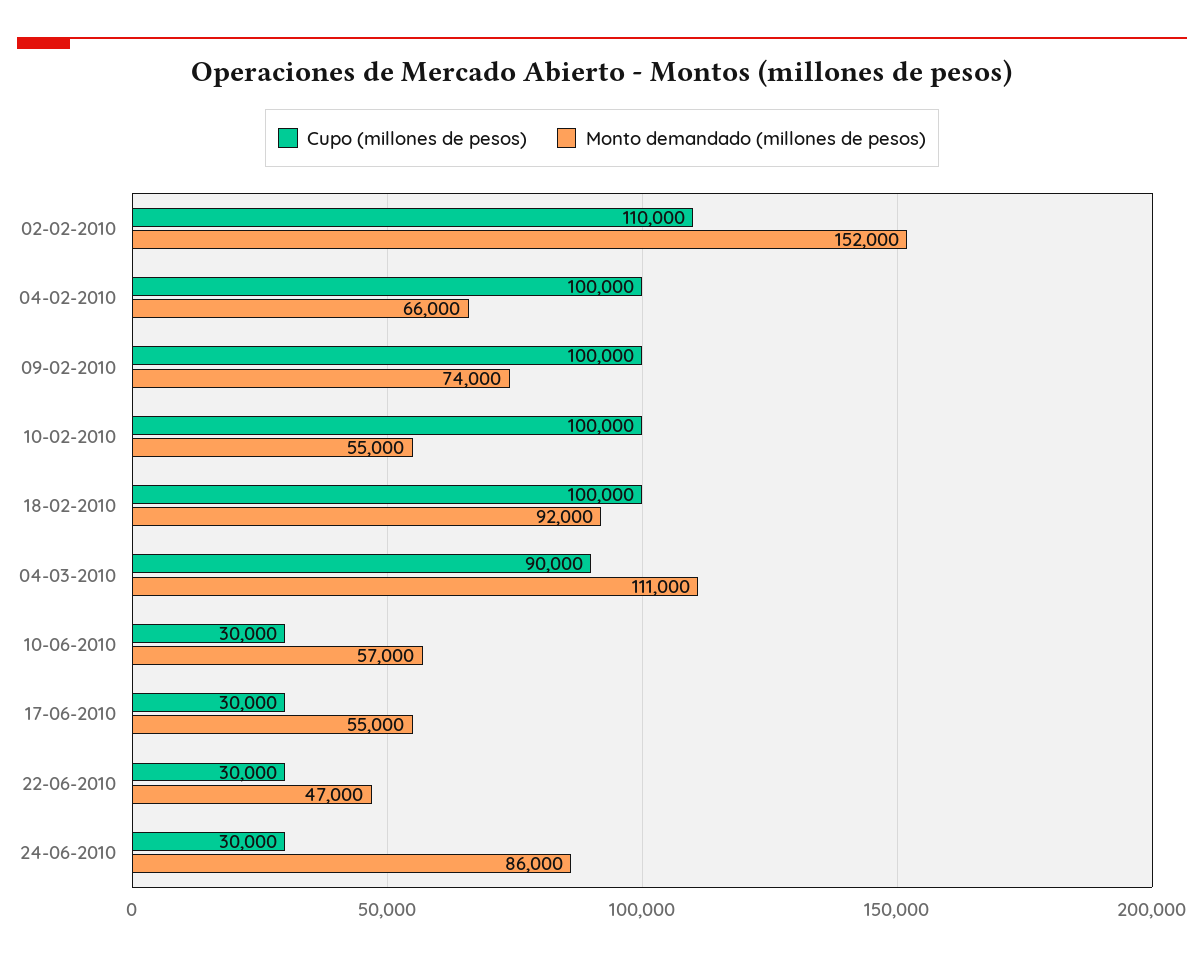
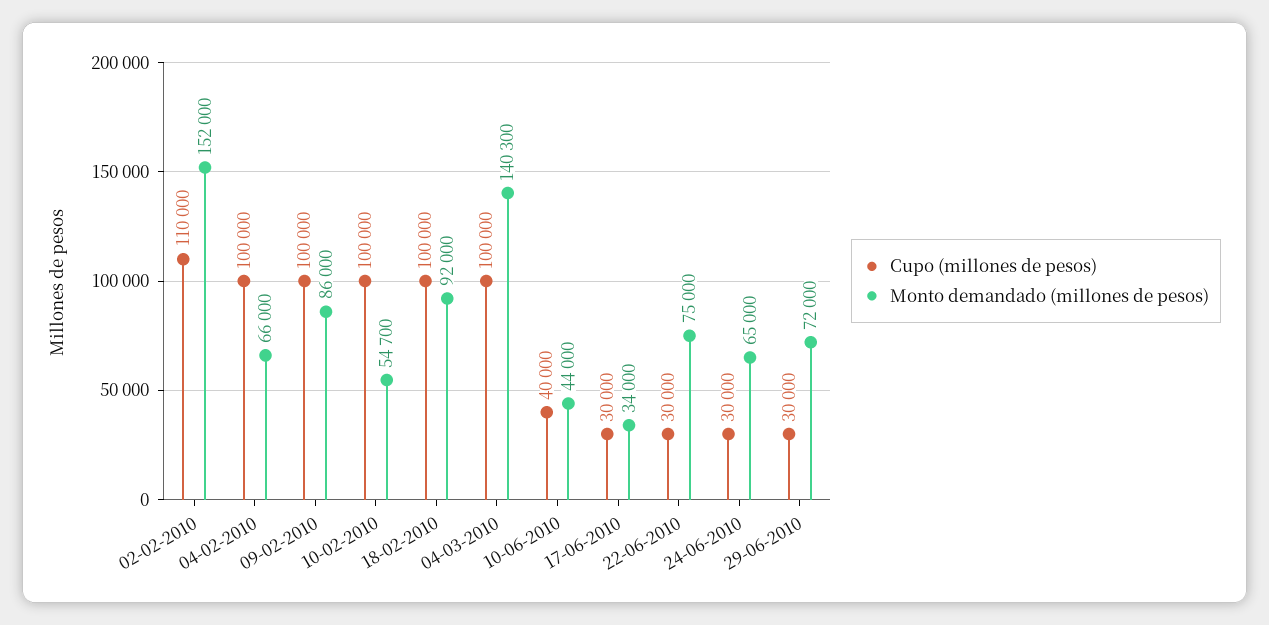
Monto demandado (millones de pesos), 09-02-2010: 74000 -> 86000
Monto demandado (millones de pesos), 10-02-2010: 55000 -> 54700
Cupo (millones de pesos), 04-03-2010: 90000 -> 100000
Monto demandado (millones de pesos), 04-03-2010: 111000 -> 140300
Cupo (millones de pesos), 10-06-2010: 30000 -> 40000
Monto demandado (millones de pesos), 10-06-2010: 57000 -> 44000
Monto demandado (millones de pesos), 17-06-2010: 55000 -> 34000
Monto demandado (millones de pesos), 22-06-2010: 47000 -> 75000
Monto demandado (millones de pesos), 24-06-2010: 86000 -> 65000
Cupo (millones de pesos), 29-06-2010: none -> 30000
Monto demandado (millones de pesos), 29-06-2010: none -> 72000

